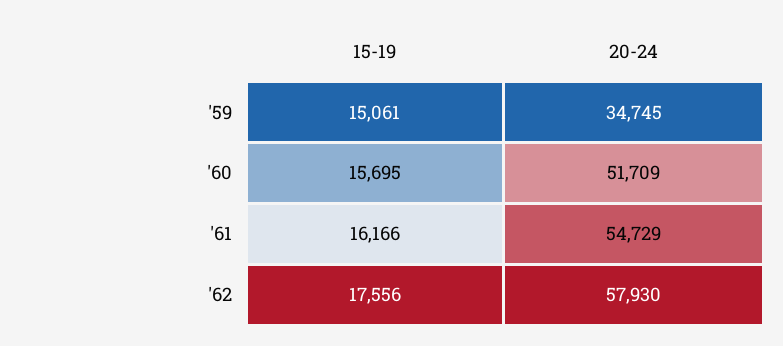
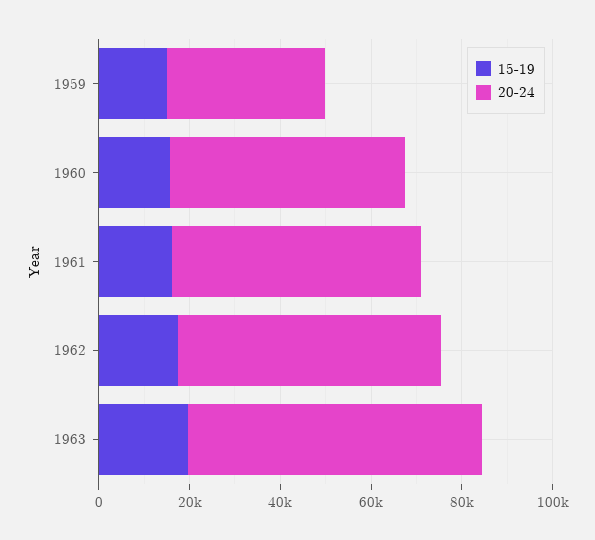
15-19, 1963: none -> 20000
20-24, 1963: none -> 65000

